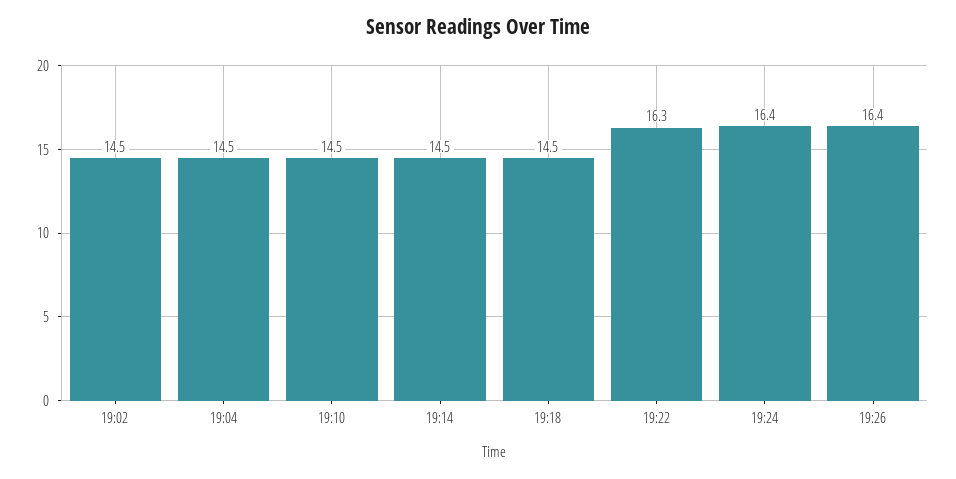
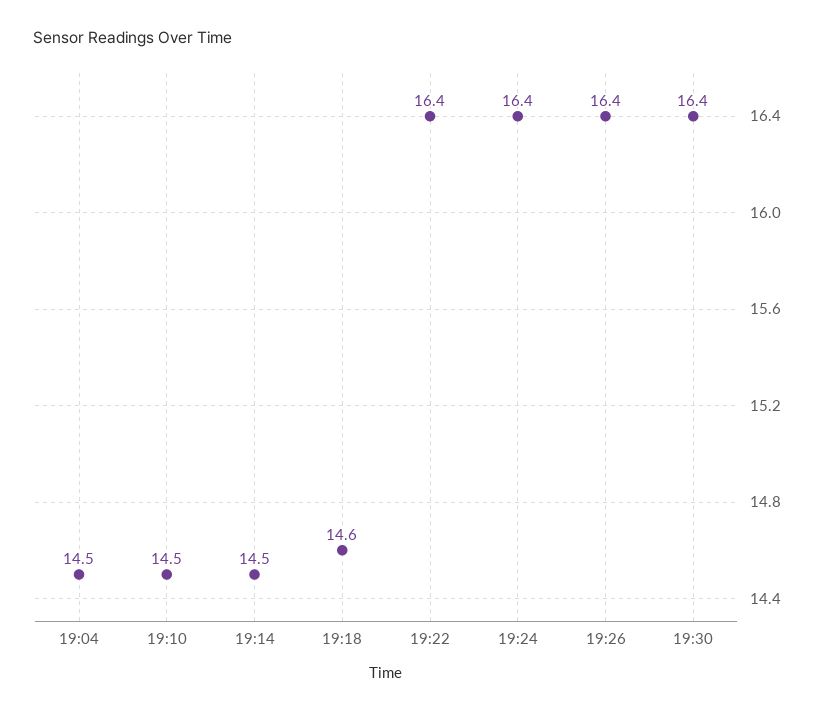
19:02: 14.5 -> none
19:18: 14.5 -> 14.6
19:22: 16.3 -> 16.4
19:30: none -> 16.4

